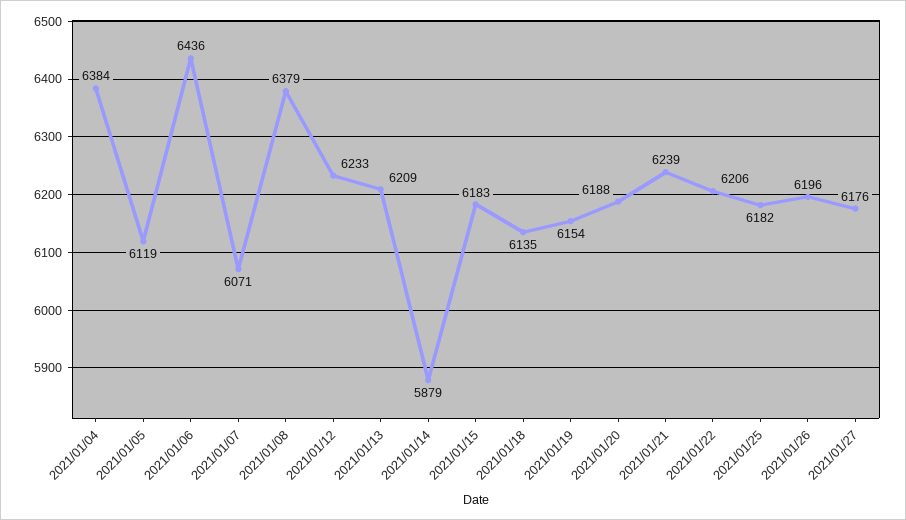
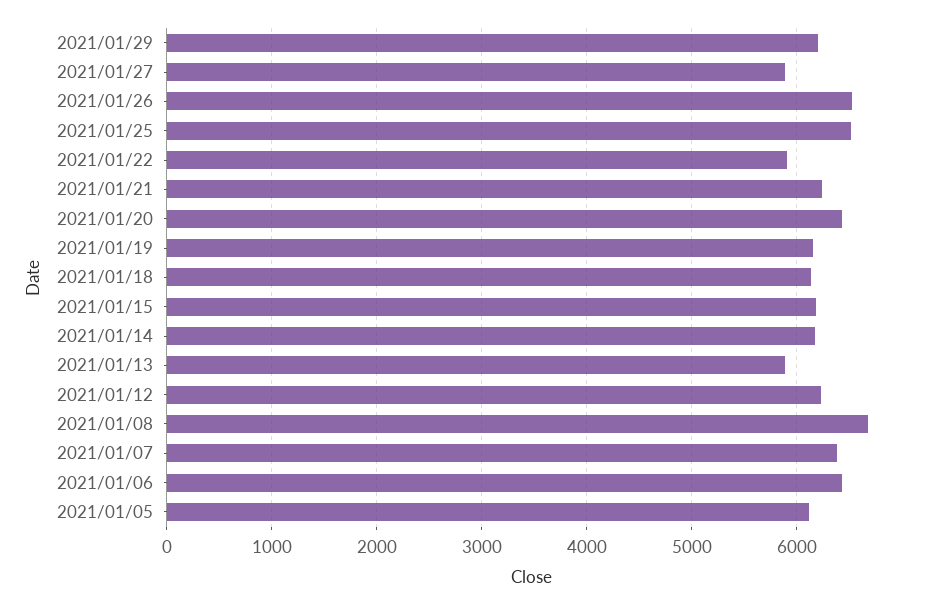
2021/01/04: 6384 -> none
2021/01/07: 6071 -> 6400
2021/01/08: 6379 -> 6700
2021/01/13: 6209 -> 5900
2021/01/14: 5879 -> 6200
2021/01/20: 6188 -> 6400
2021/01/22: 6206 -> 5900
2021/01/25: 6182 -> 6500
2021/01/26: 6196 -> 6500
2021/01/27: 6176 -> 5900
2021/01/29: none -> 6200

